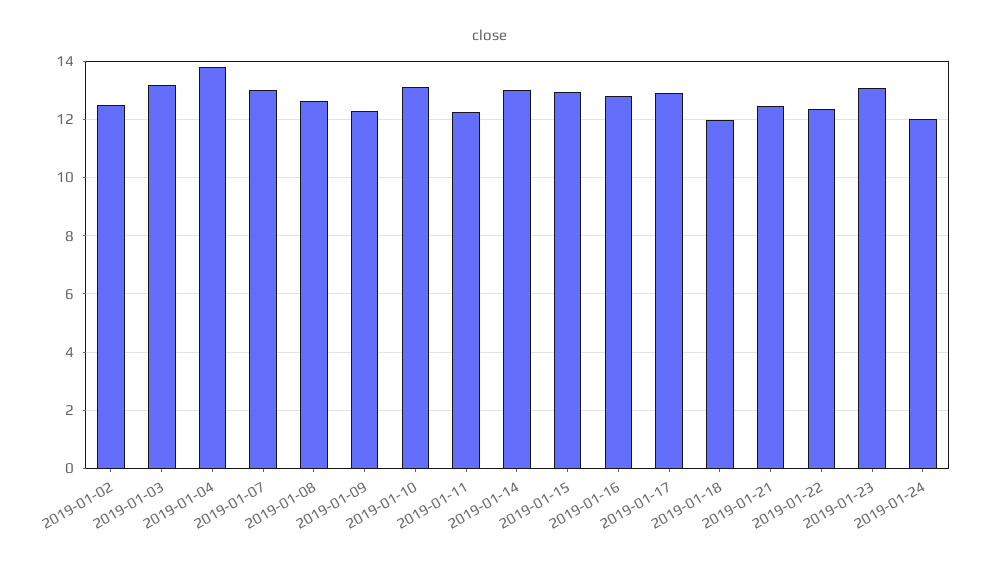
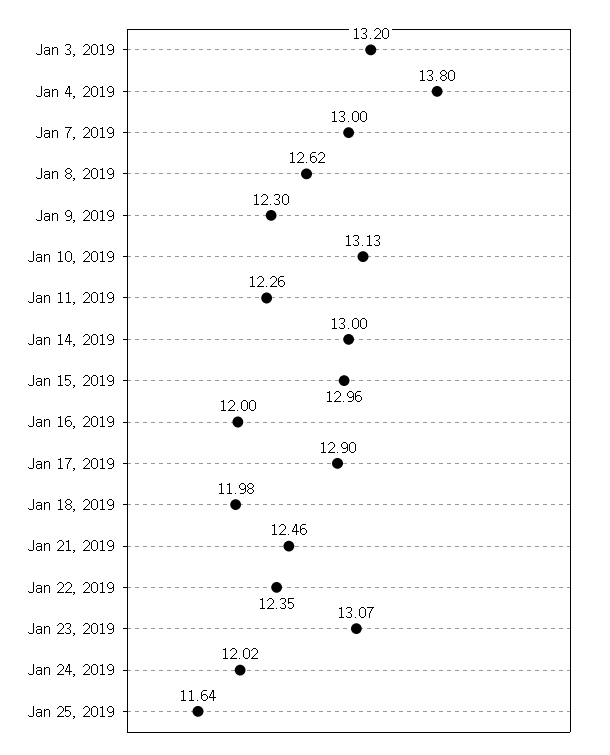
2019-01-02: 12.5 -> none
2019-01-16: 12.75 -> 12
Jan 25, 2019: none -> 11.64

